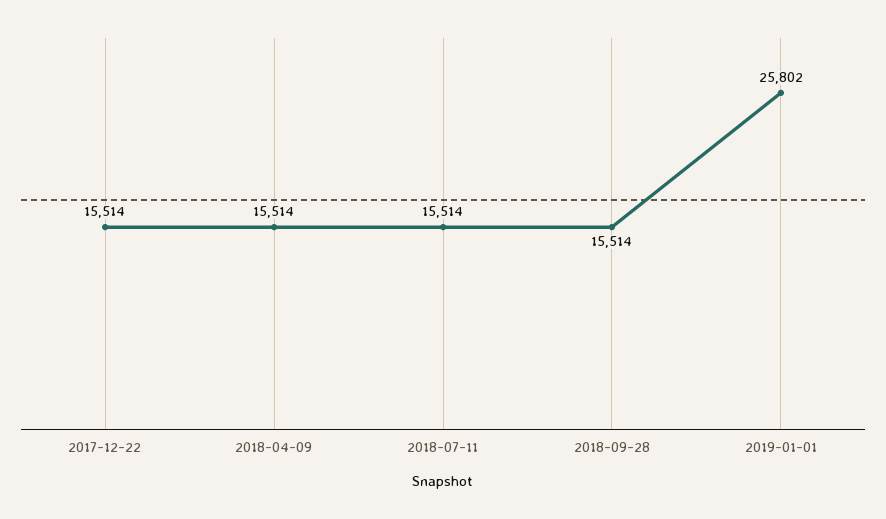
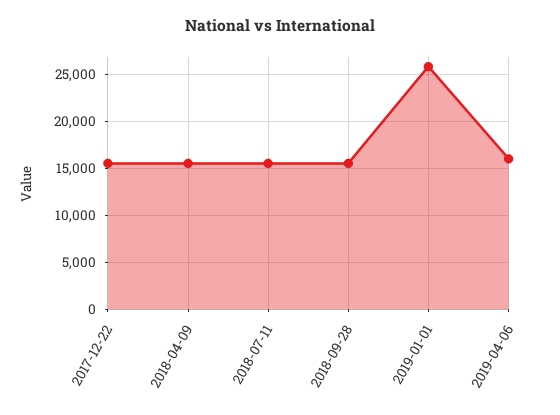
2019-04-06: none -> 16000

